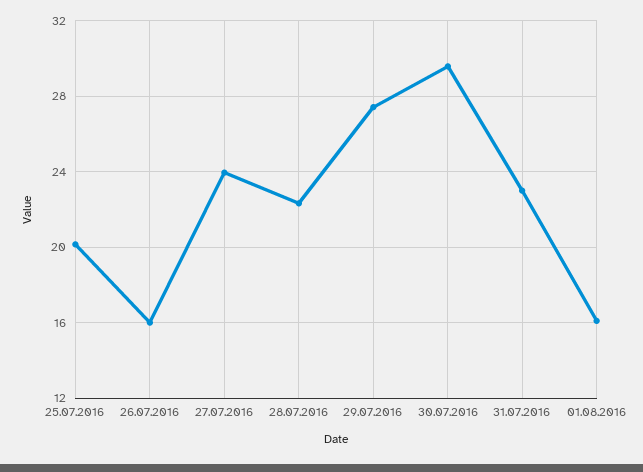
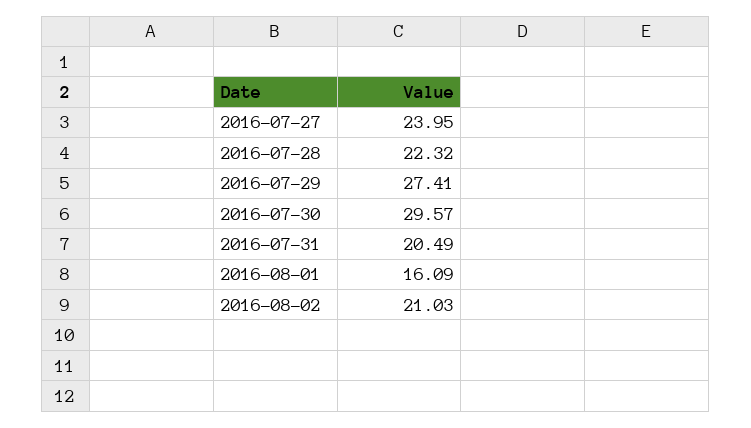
25.07.2016: 20 -> none
26.07.2016: 16 -> none
31.07.2016: 23 -> 20.49
2016-08-02: none -> 21.03

